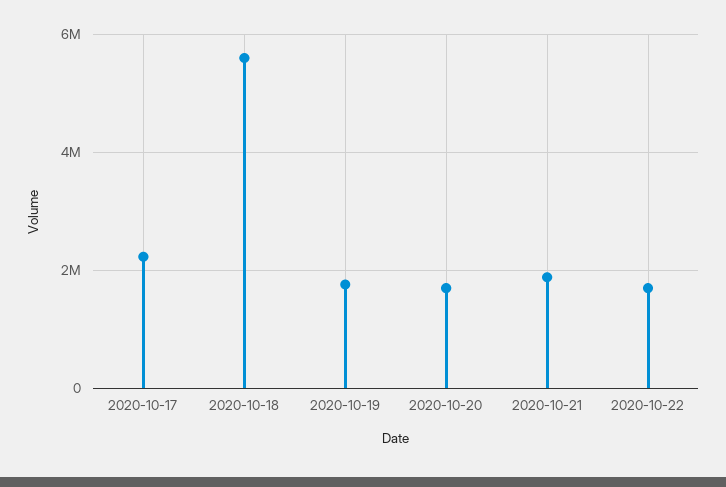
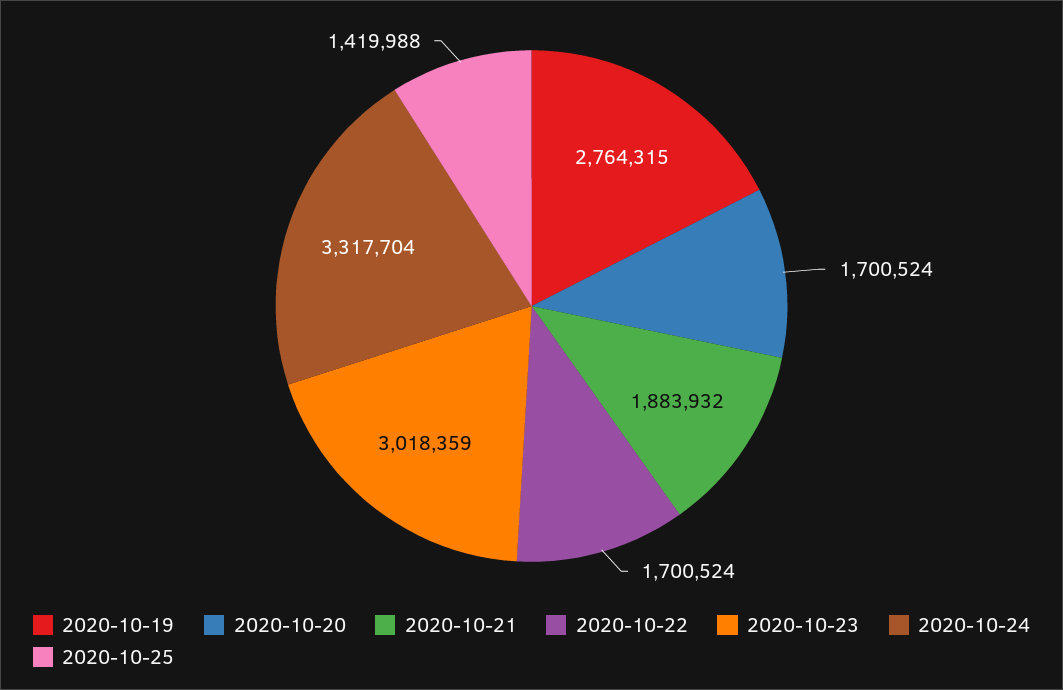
2020-10-17: 2200000 -> none
2020-10-18: 5600000 -> none
2020-10-19: 1800000 -> 2764315
2020-10-23: none -> 3018359
2020-10-24: none -> 3317704
2020-10-25: none -> 1419988

